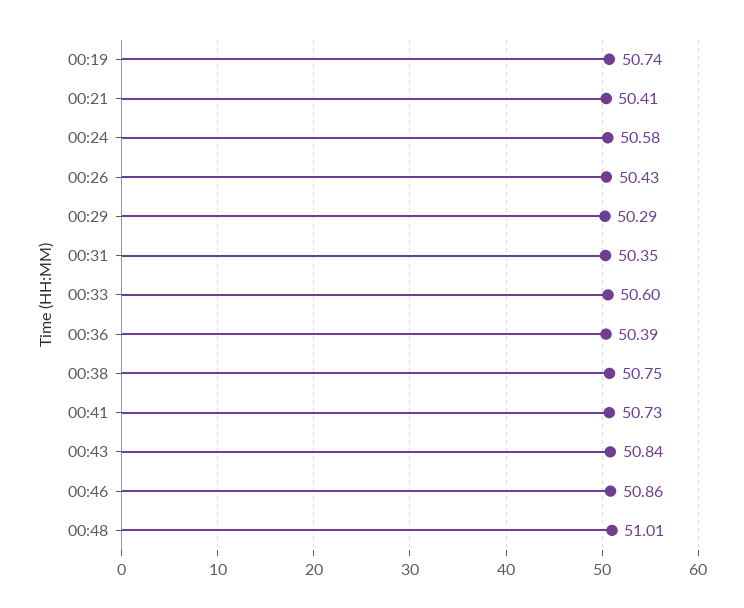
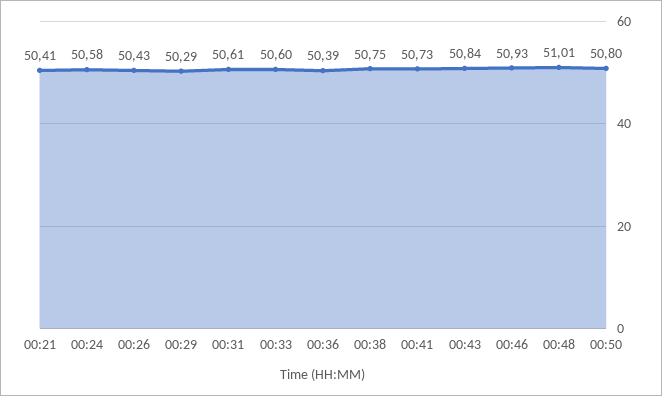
00:19: 50.74 -> none
00:31: 50.35 -> 50.61
00:46: 50.86 -> 50.93
00:50: none -> 50.8

